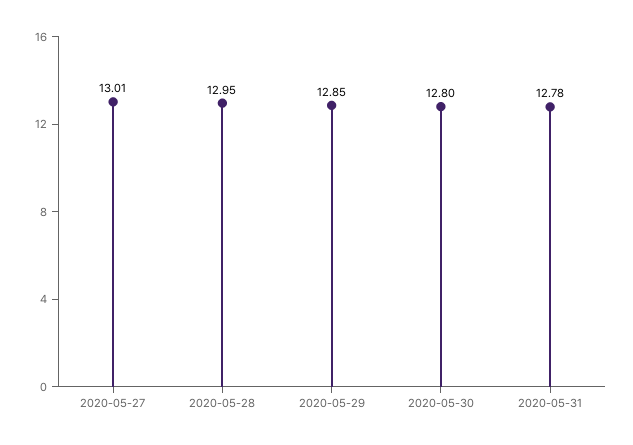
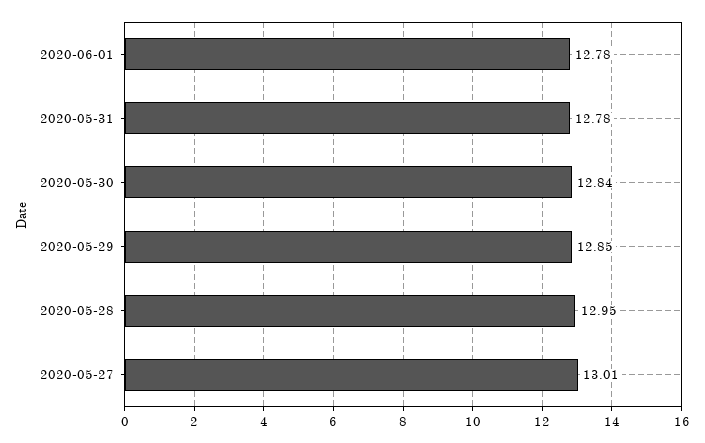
2020-05-30: 12.8 -> 12.84
2020-06-01: none -> 12.78

